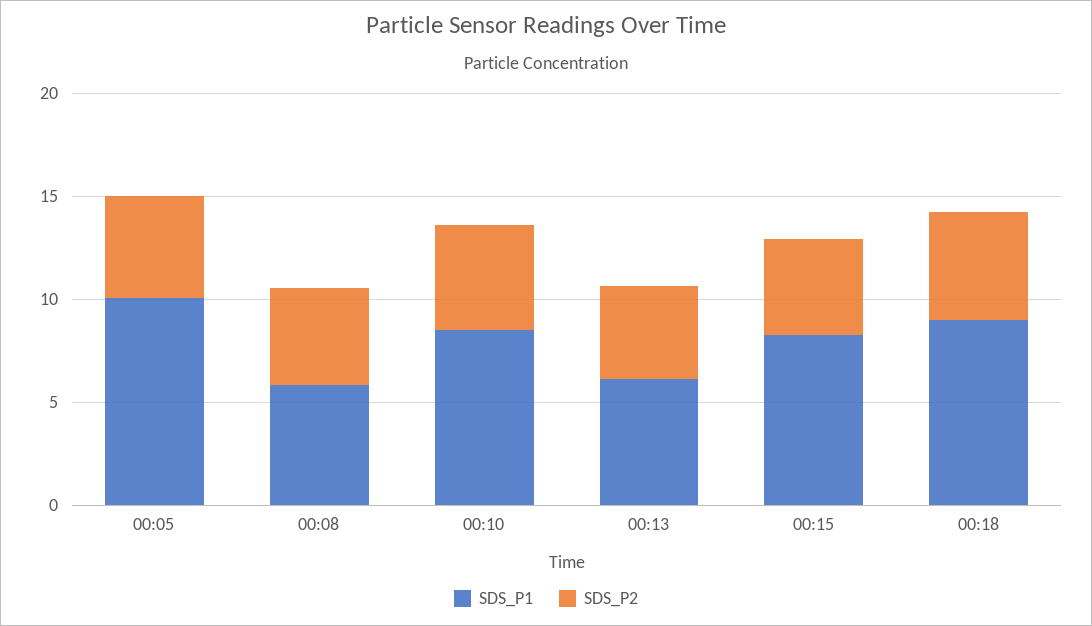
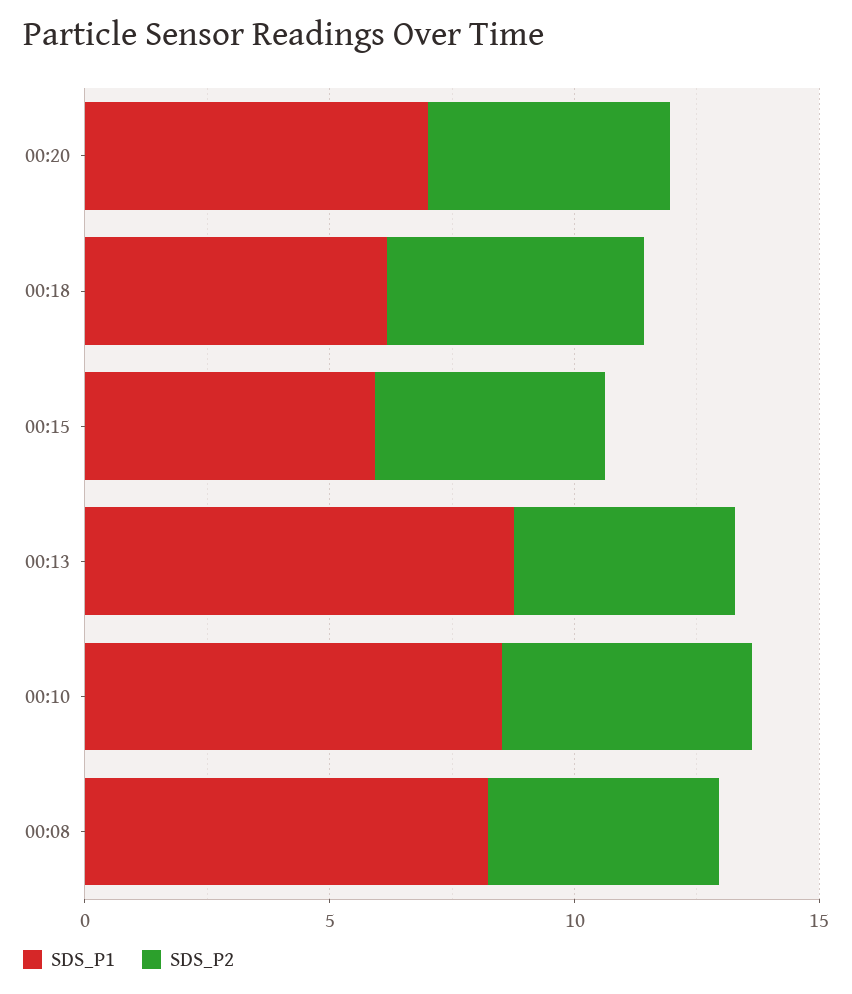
SDS_P1, 00:05: 10 -> none
SDS_P2, 00:05: 5 -> none
SDS_P1, 00:08: 6 -> 8
SDS_P1, 00:13: 6 -> 9
SDS_P1, 00:15: 8 -> 6
SDS_P1, 00:18: 9 -> 6
SDS_P1, 00:20: none -> 7
SDS_P2, 00:20: none -> 5

